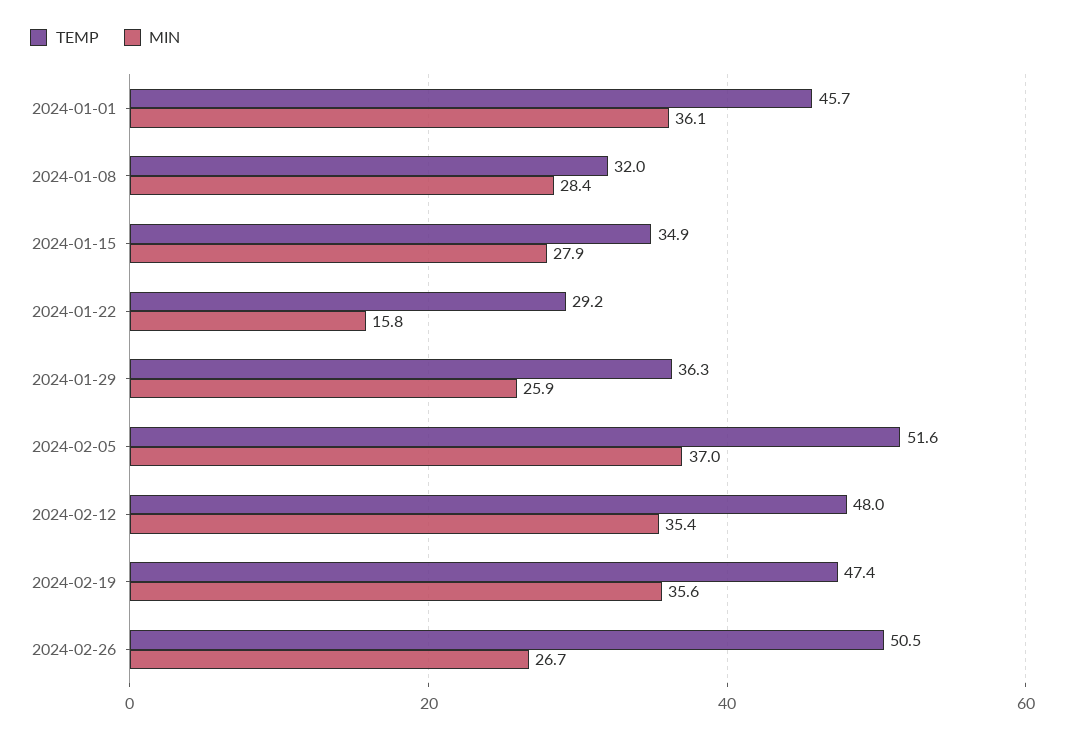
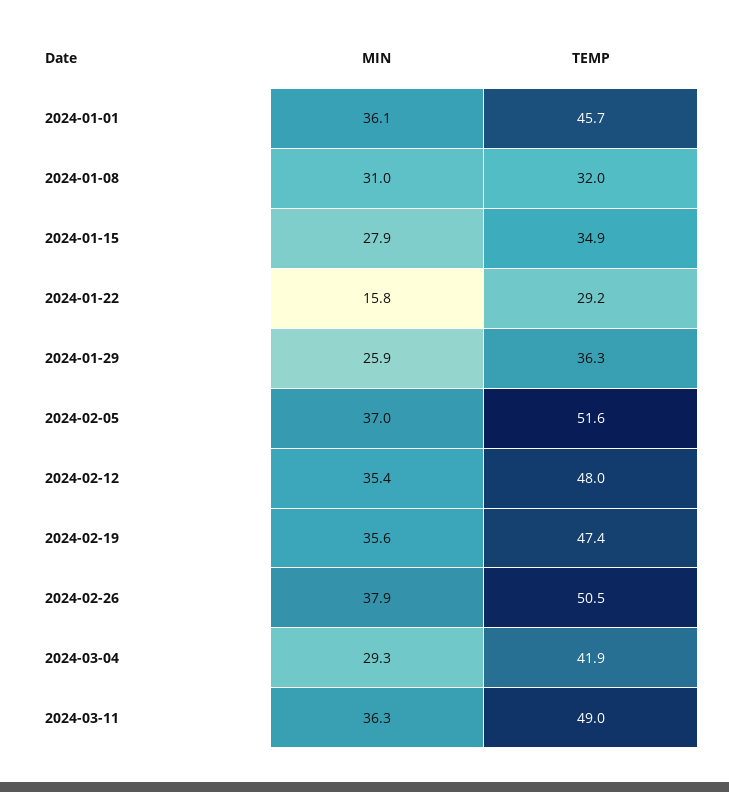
MIN, 2024-01-08: 28.4 -> 31
MIN, 2024-02-26: 26.7 -> 37.9
MIN, 2024-03-04: none -> 29.3
TEMP, 2024-03-04: none -> 41.9
MIN, 2024-03-11: none -> 36.3
TEMP, 2024-03-11: none -> 49

